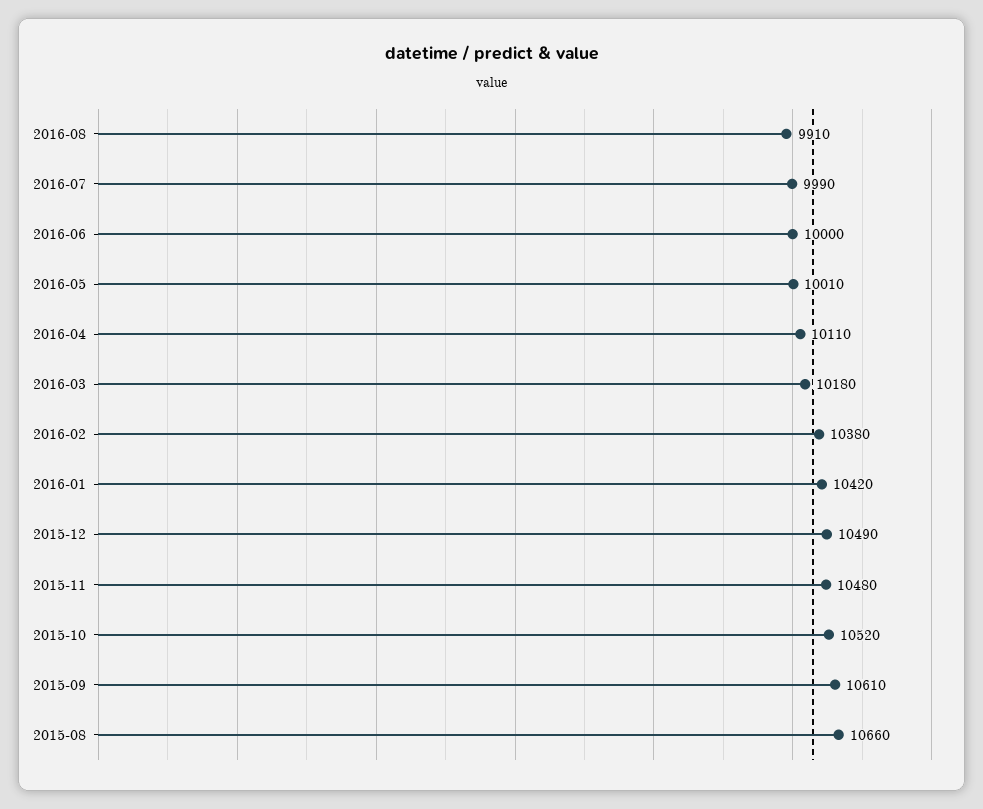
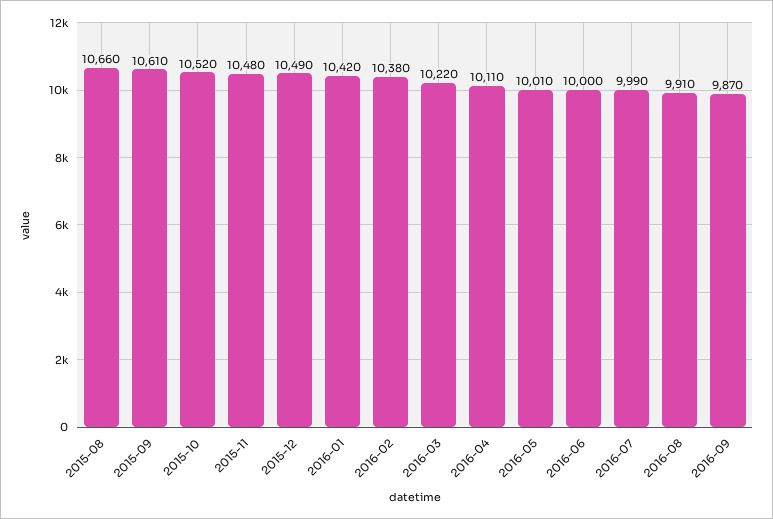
2016-03: 10180 -> 10220
2016-09: none -> 9870

